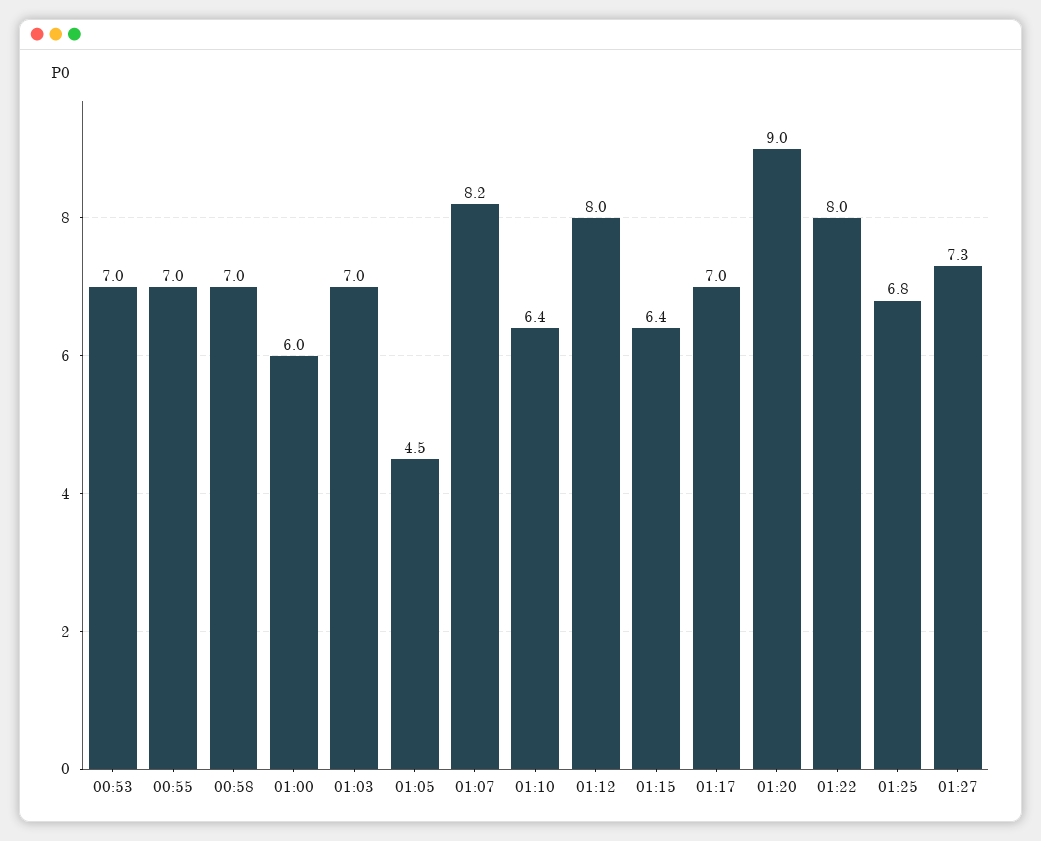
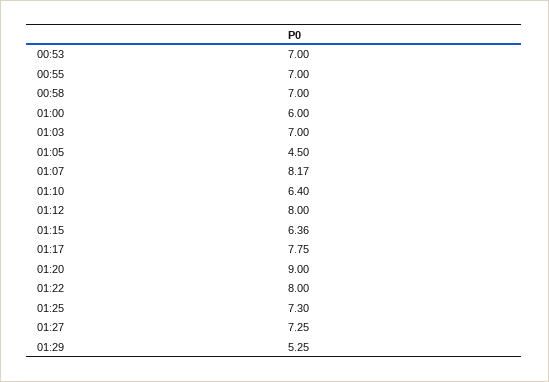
01:17: 7 -> 7.75
01:25: 6.8 -> 7.3
01:29: none -> 5.25

